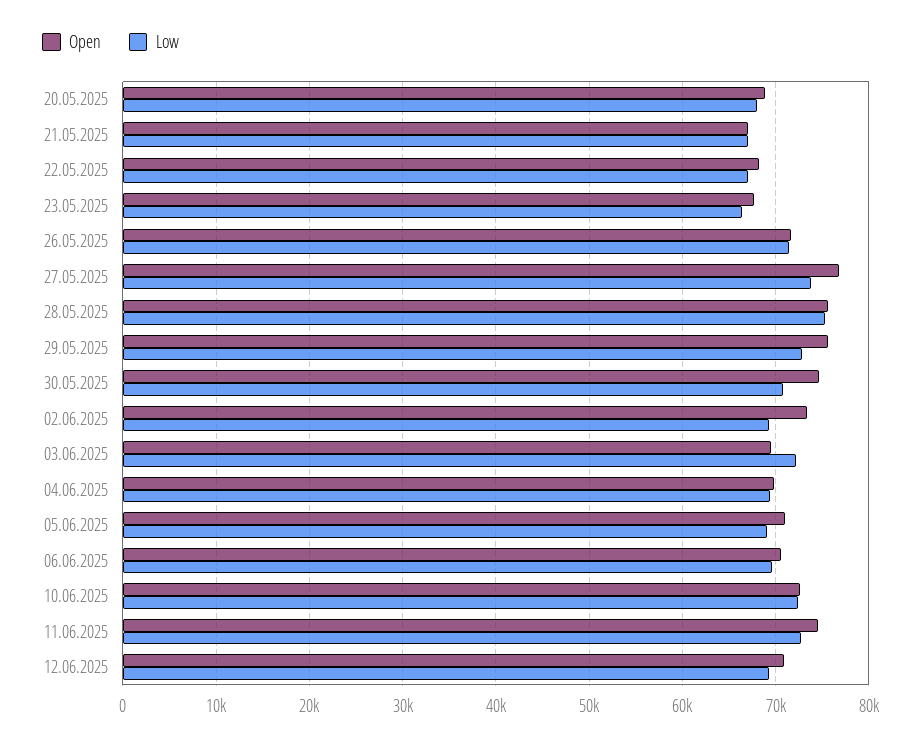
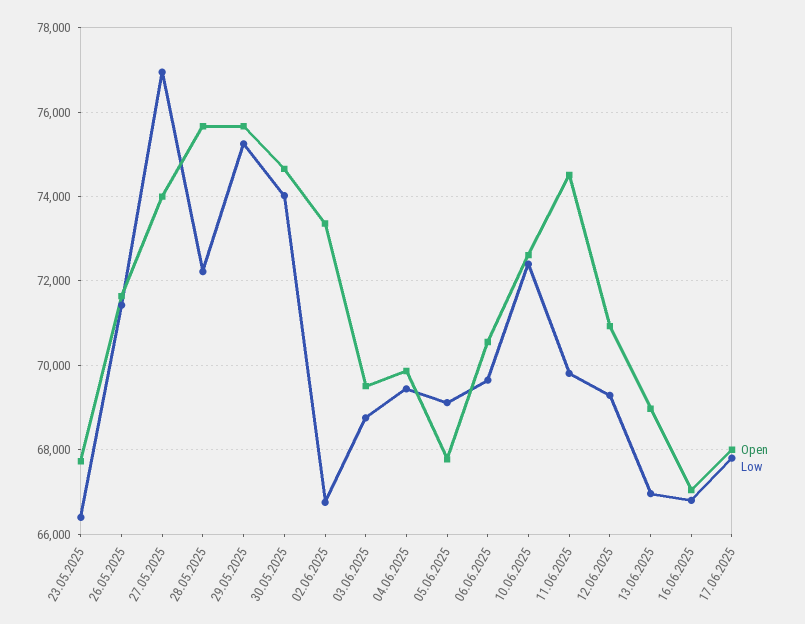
Open, 20.05.2025: 69000 -> none
Low, 20.05.2025: 68000 -> none
Open, 21.05.2025: 67000 -> none
Low, 21.05.2025: 67000 -> none
Open, 22.05.2025: 68000 -> none
Low, 22.05.2025: 67000 -> none
Open, 27.05.2025: 77000 -> 74000
Low, 27.05.2025: 74000 -> 77000
Low, 28.05.2025: 75000 -> 72200
Low, 29.05.2025: 73000 -> 75200
Low, 30.05.2025: 71000 -> 74000
Low, 02.06.2025: 69000 -> 66800
Low, 03.06.2025: 72000 -> 68800
Open, 05.06.2025: 71000 -> 67800
Low, 11.06.2025: 73000 -> 69800
Open, 13.06.2025: none -> 69000
Low, 13.06.2025: none -> 67000
Open, 16.06.2025: none -> 67000
Low, 16.06.2025: none -> 66800
Open, 17.06.2025: none -> 68000
Low, 17.06.2025: none -> 67800

